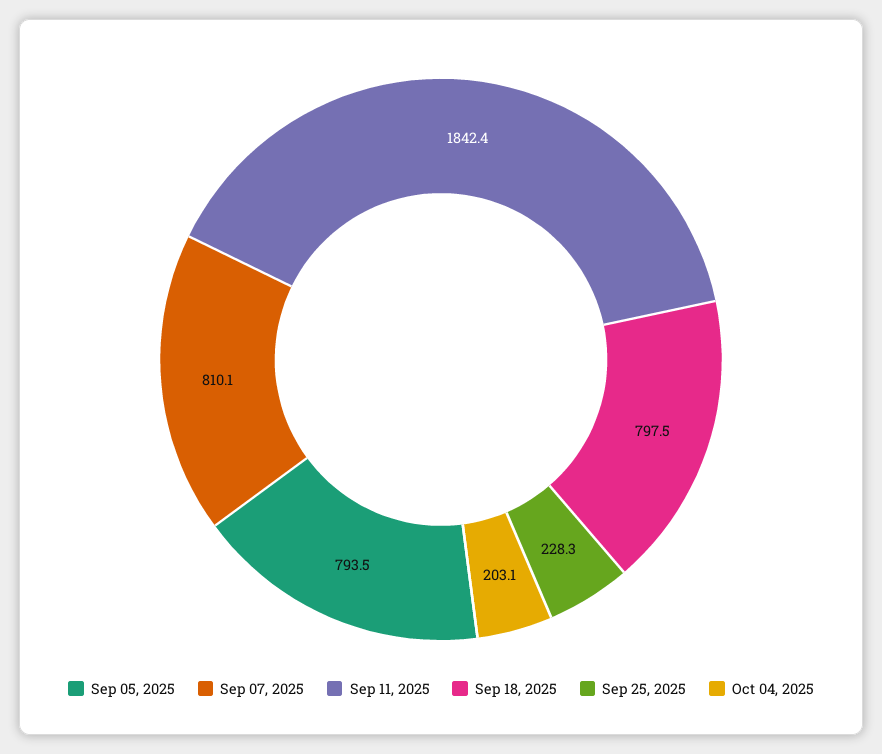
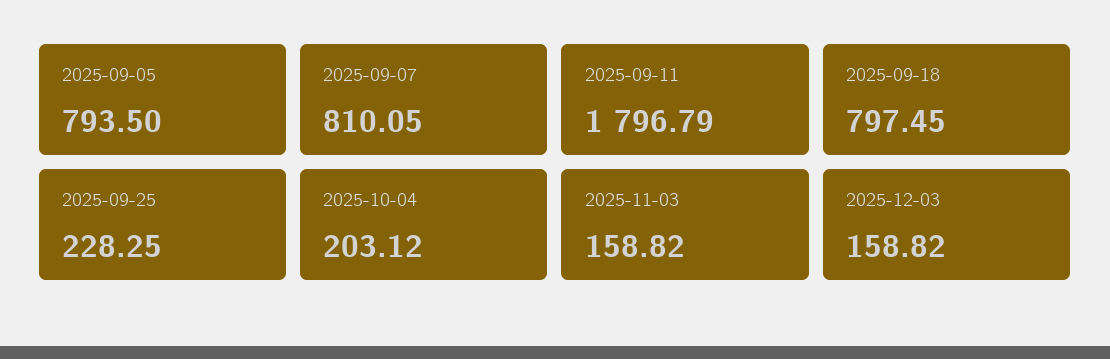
Sep 11, 2025: 1842.4 -> 1796.79
2025-11-03: none -> 158.82
2025-12-03: none -> 158.82

